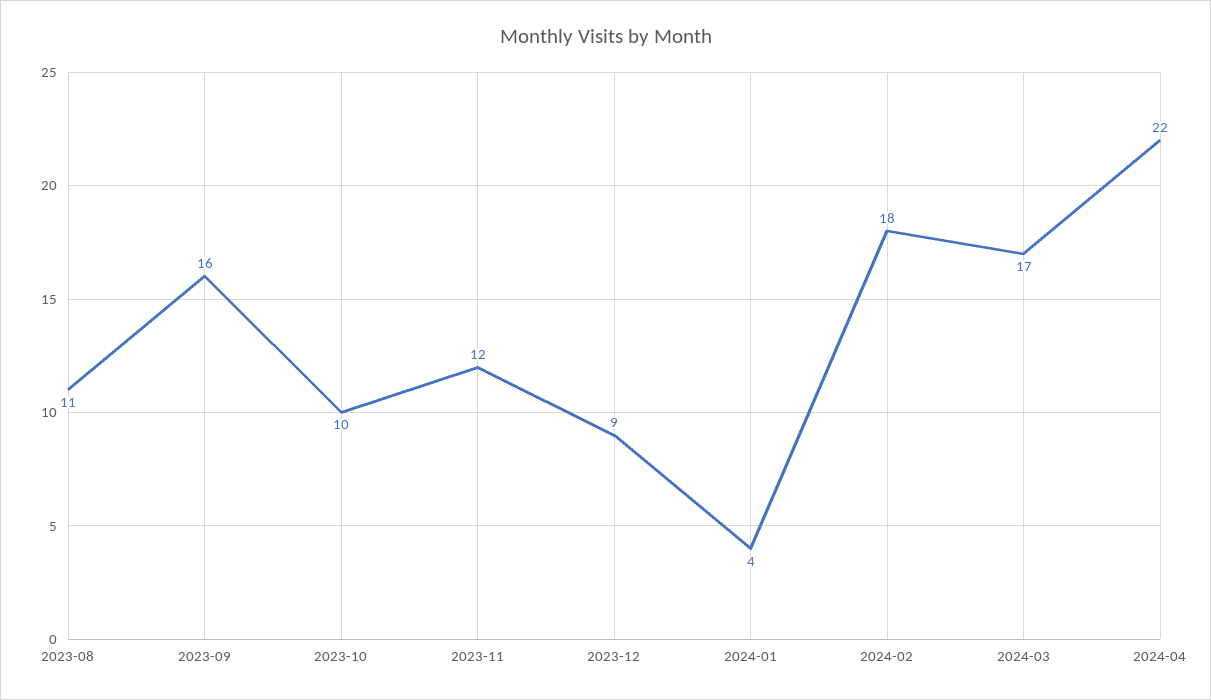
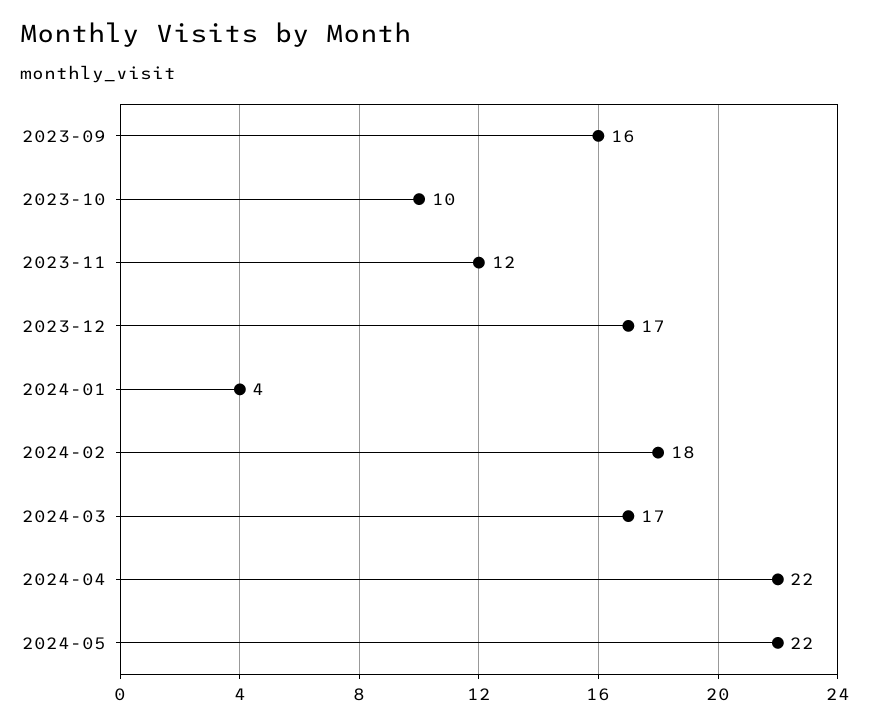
2023-08: 11 -> none
2023-12: 9 -> 17
2024-05: none -> 22

